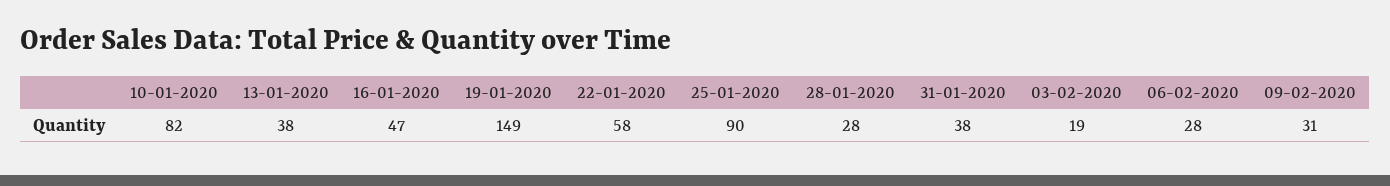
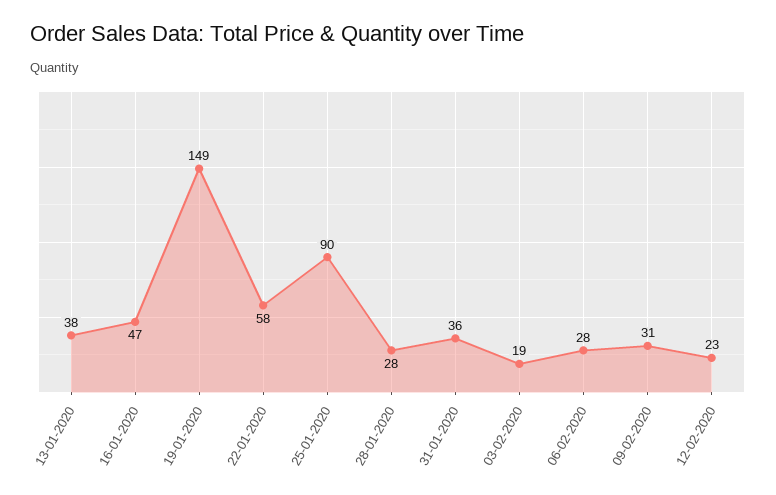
10-01-2020: 82 -> none
31-01-2020: 38 -> 36
12-02-2020: none -> 23

